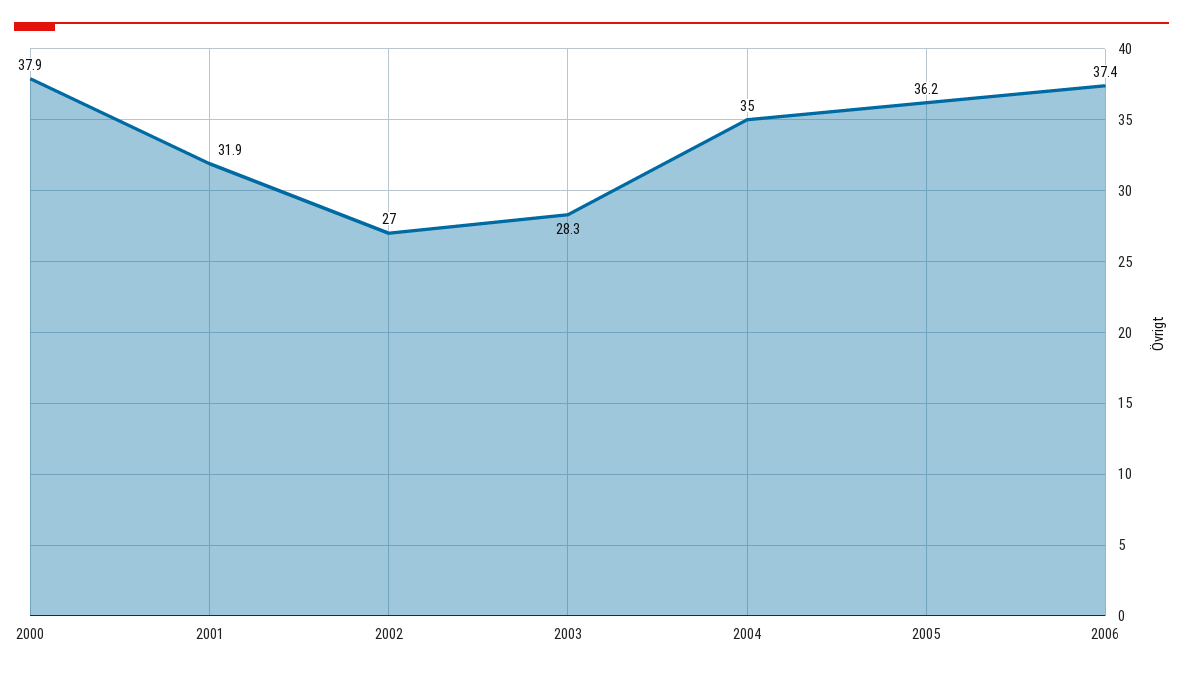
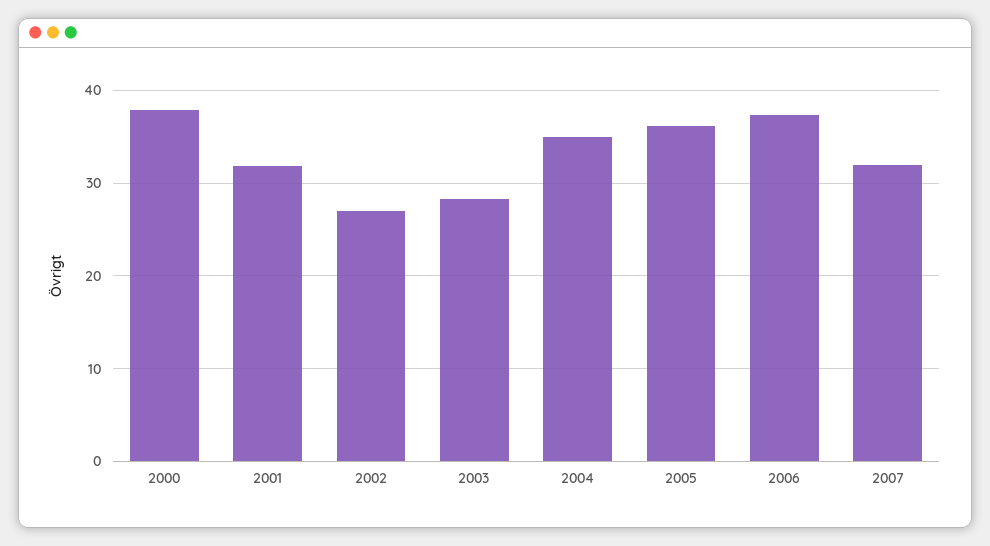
2007: none -> 32

